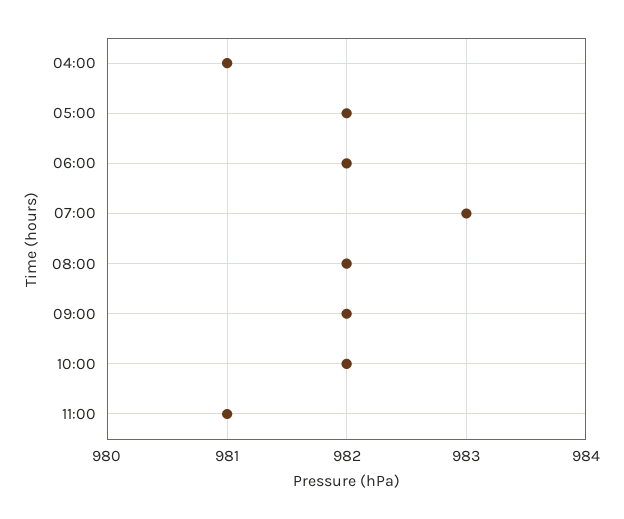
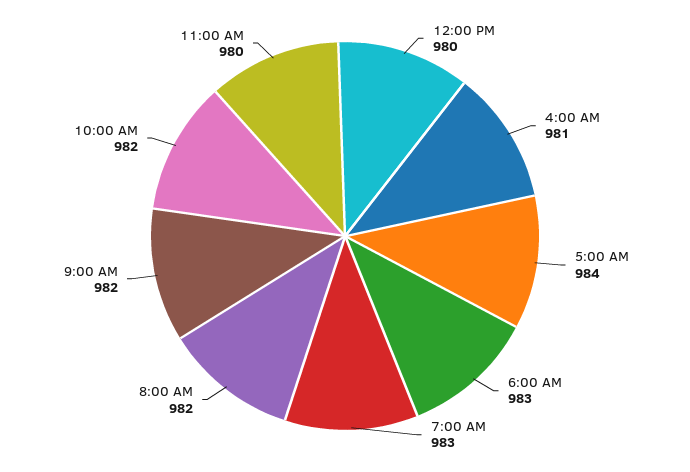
05:00: 982 -> 984
06:00: 982 -> 983
11:00: 981 -> 980
12:00 PM: none -> 980

